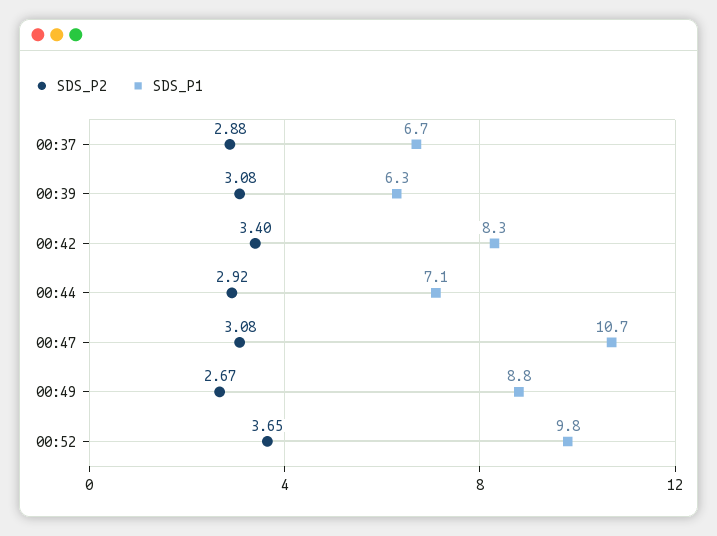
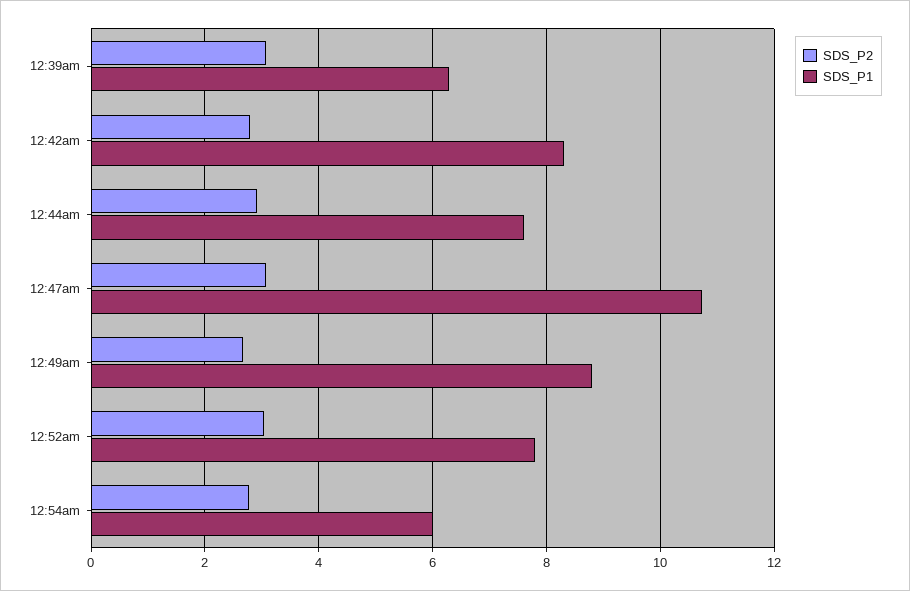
SDS_P2, 00:37: 2.88 -> none
SDS_P1, 00:37: 6.7 -> none
SDS_P2, 00:42: 3.4 -> 2.8
SDS_P1, 00:44: 7.1 -> 7.6
SDS_P2, 00:52: 3.65 -> 3
SDS_P1, 00:52: 9.8 -> 7.8
SDS_P2, 12:54am: none -> 2.8
SDS_P1, 12:54am: none -> 6

